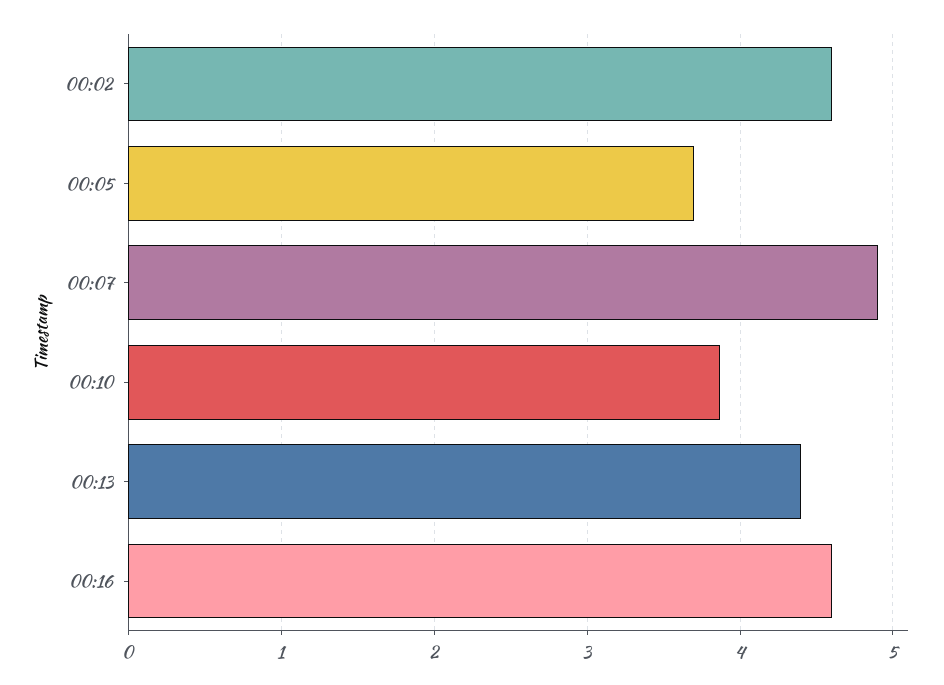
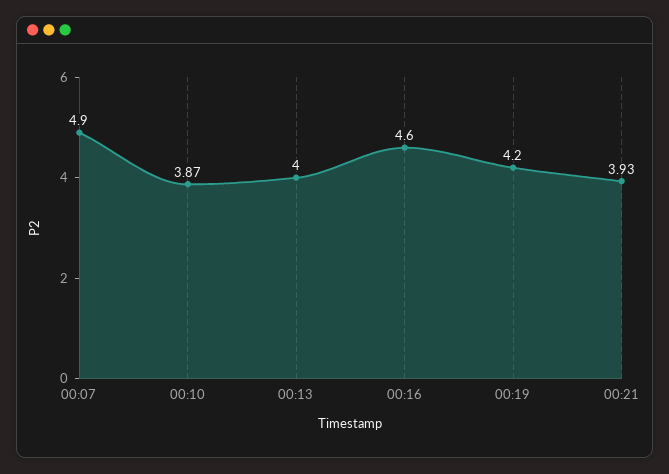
00:02: 4.6 -> none
00:05: 3.7 -> none
00:13: 4.4 -> 4
00:19: none -> 4.2
00:21: none -> 3.93

